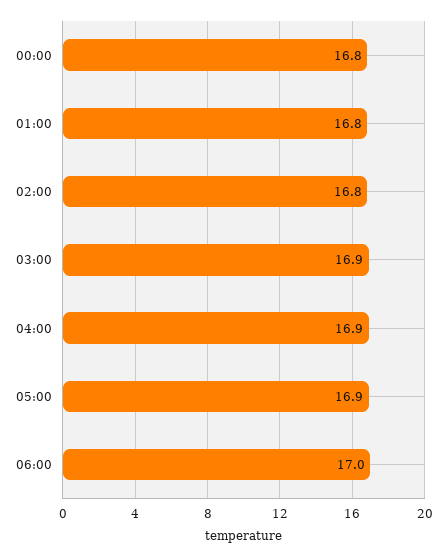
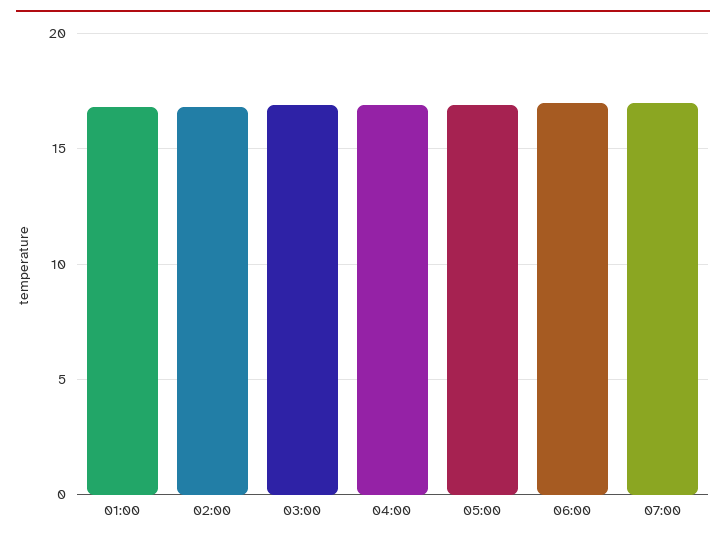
00:00: 16.8 -> none
07:00: none -> 17

